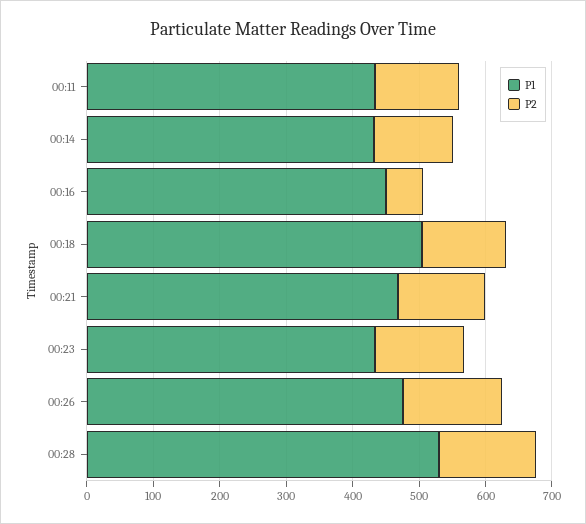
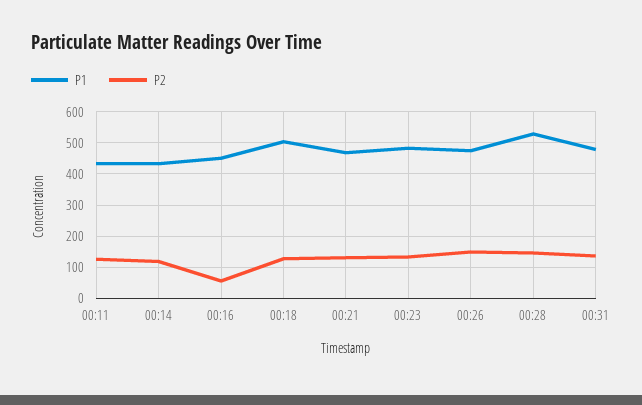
P1, 00:23: 440 -> 480
P1, 00:31: none -> 480
P2, 00:31: none -> 140

